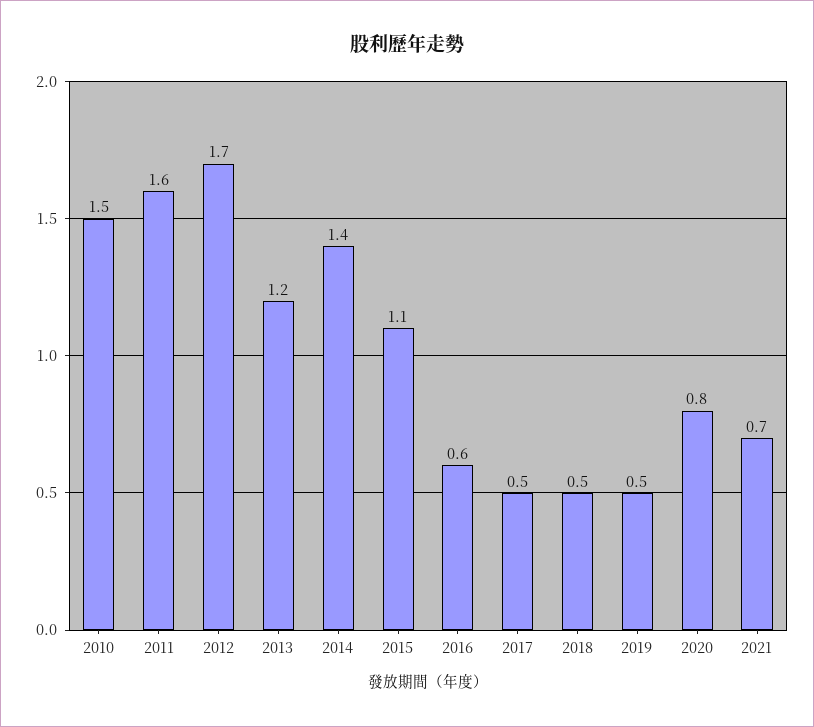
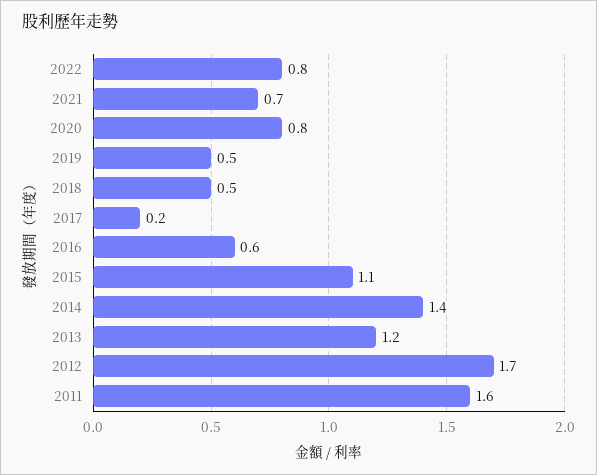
2010: 1.5 -> none
2017: 0.5 -> 0.2
2022: none -> 0.8

